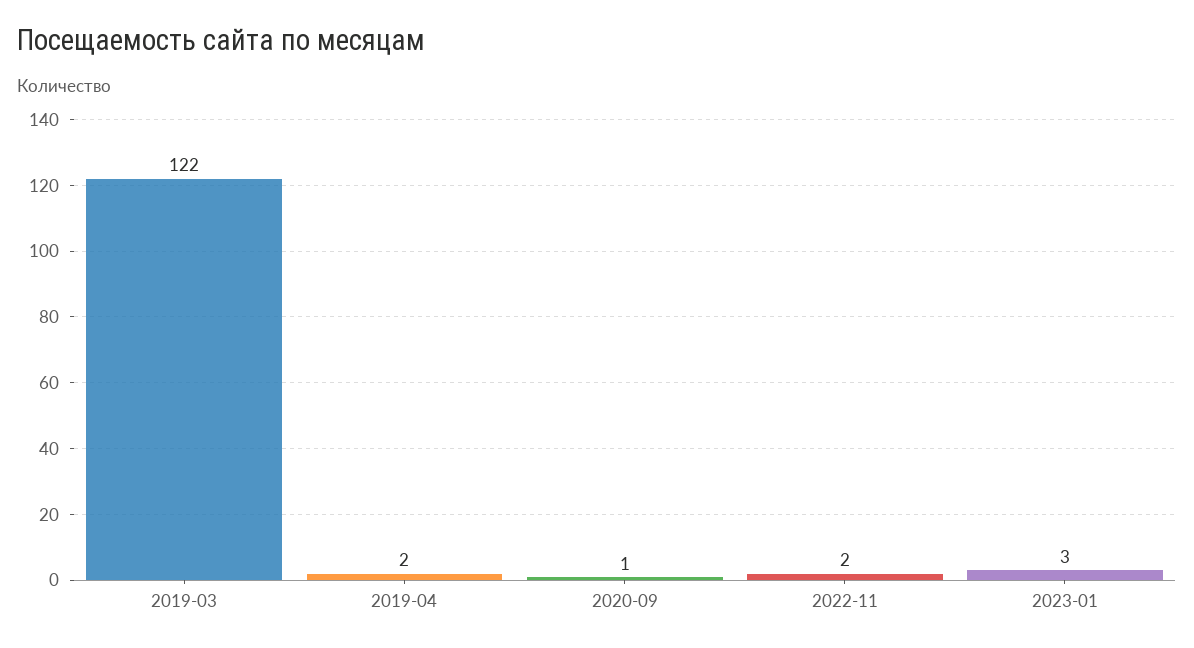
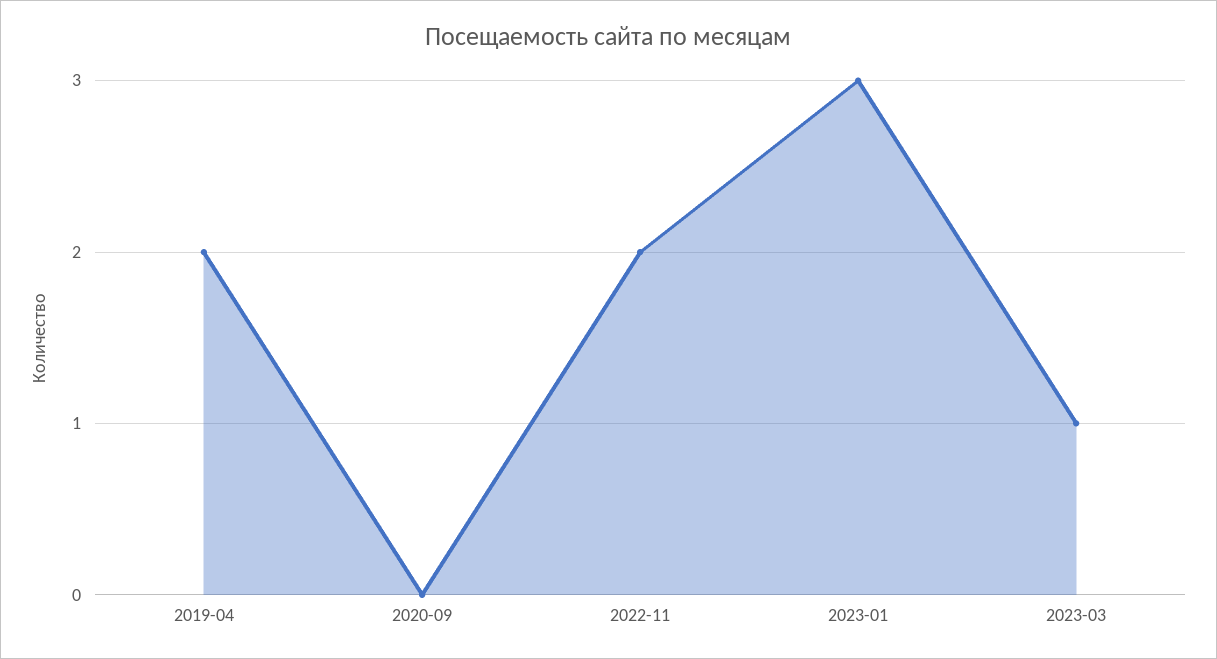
2019-03: 122 -> none
2020-09: 1 -> 0
2023-03: none -> 1

